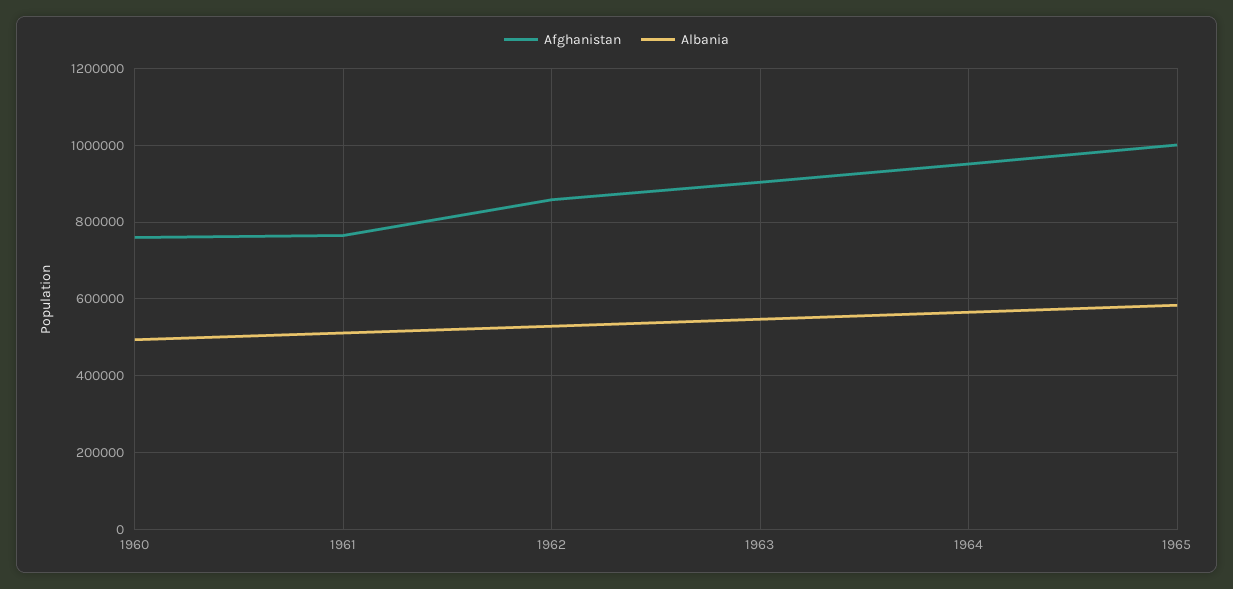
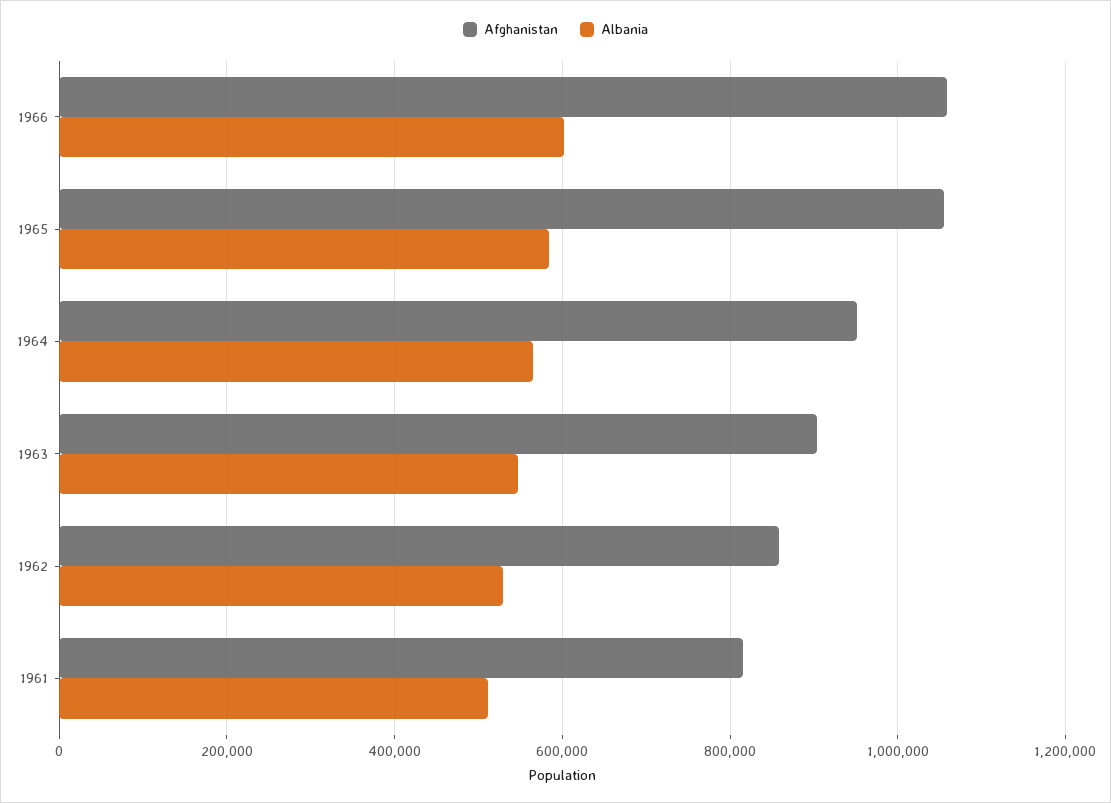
Afghanistan, 1960: 760000 -> none
Albania, 1960: 500000 -> none
Afghanistan, 1961: 760000 -> 820000
Afghanistan, 1965: 1000000 -> 1060000
Afghanistan, 1966: none -> 1060000
Albania, 1966: none -> 600000

